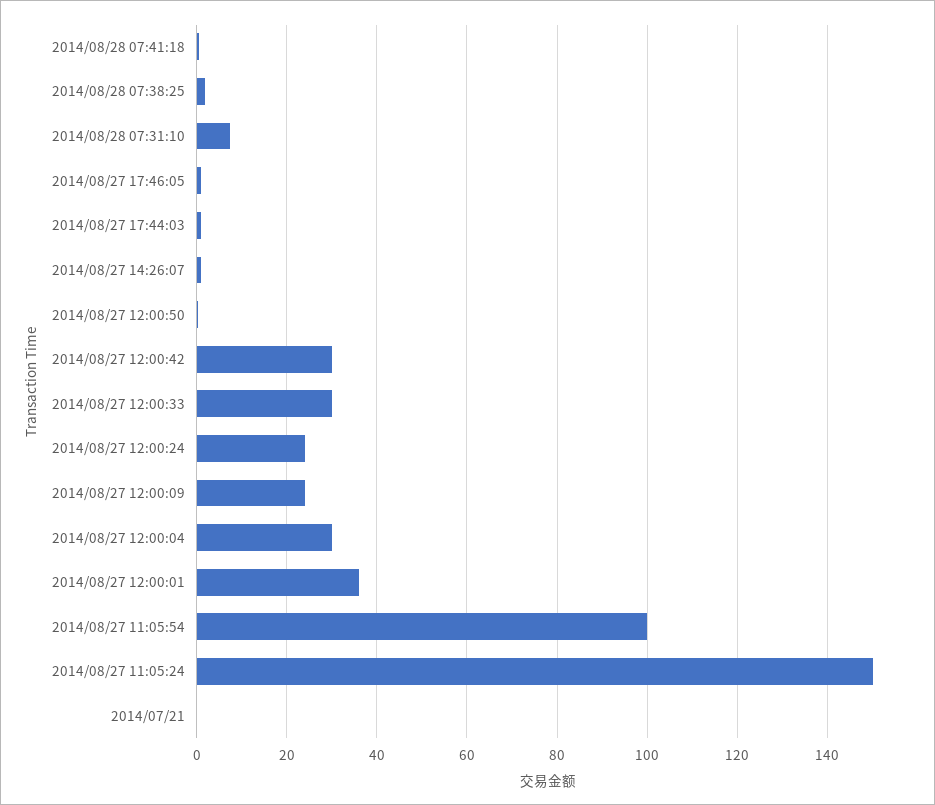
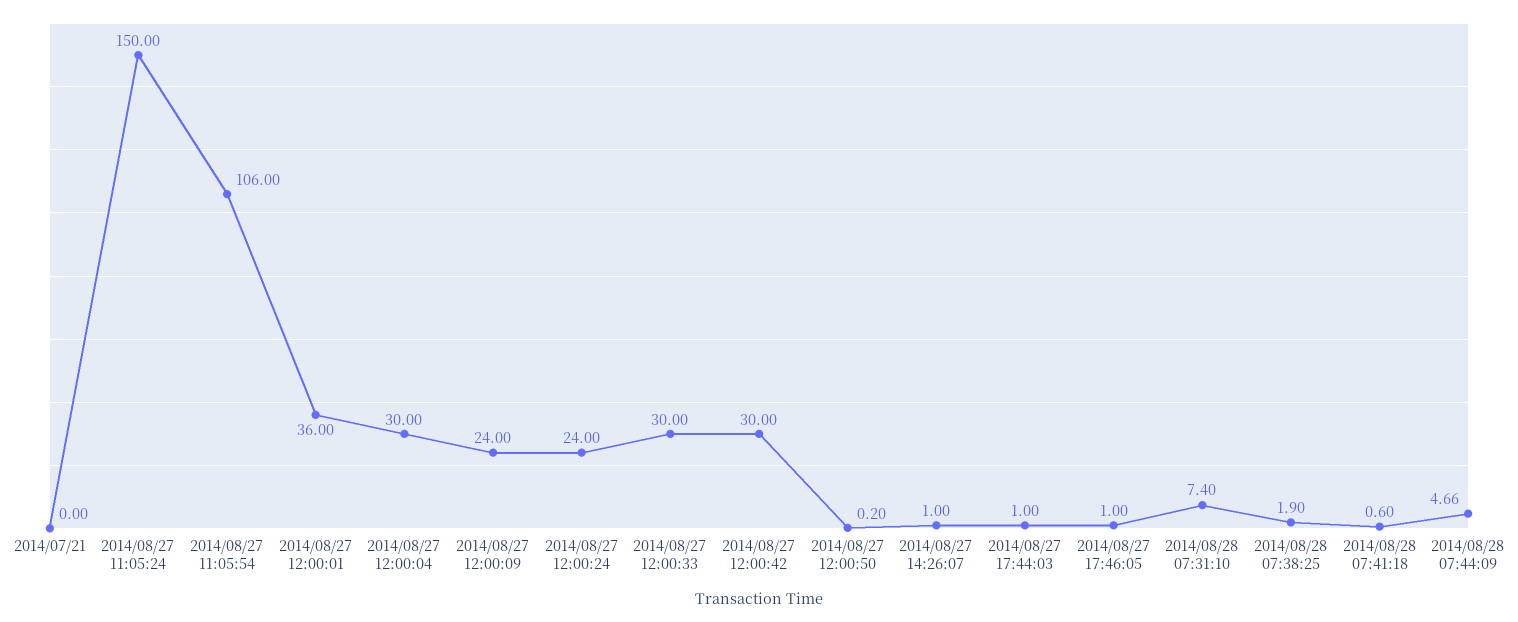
2014/08/27 11:05:54: 100 -> 106
2014/08/28 07:44:09: none -> 4.66

